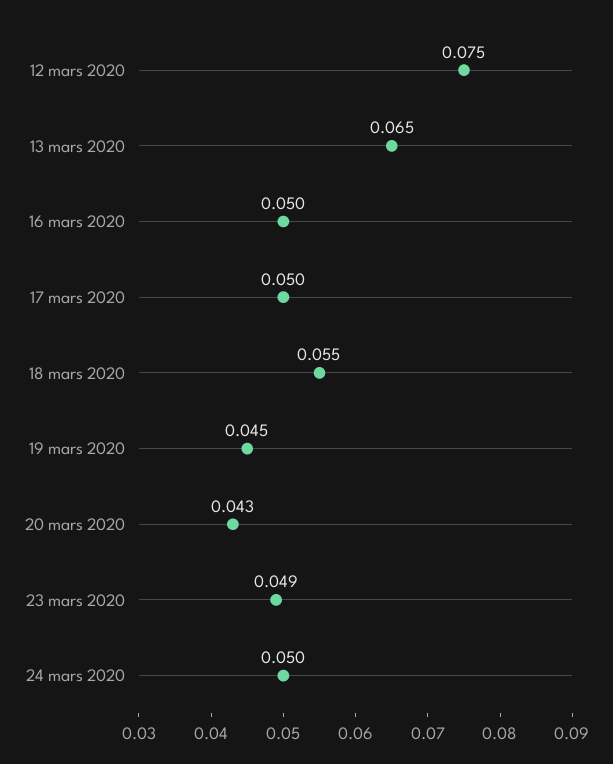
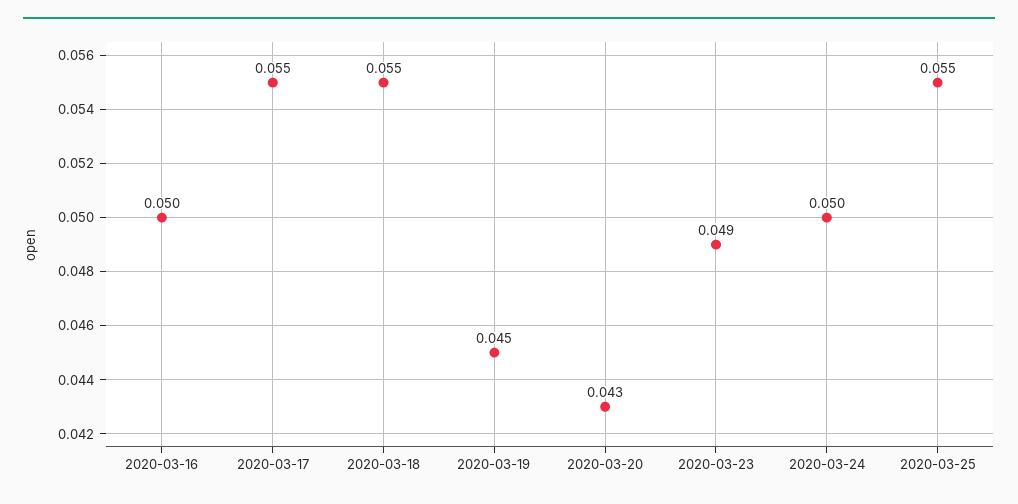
12 mars 2020: 0.075 -> none
13 mars 2020: 0.065 -> none
17 mars 2020: 0.05 -> 0.055
2020-03-25: none -> 0.055

